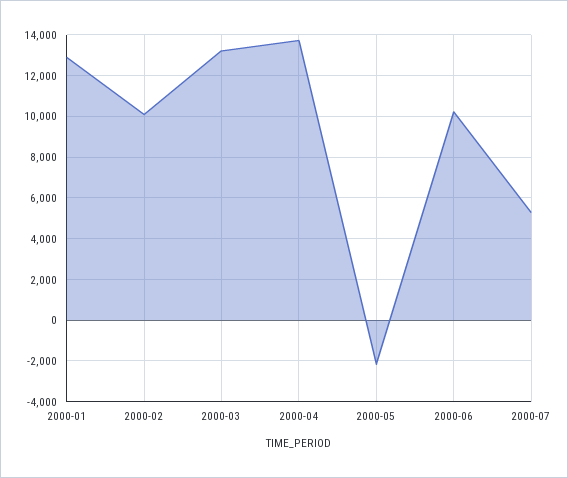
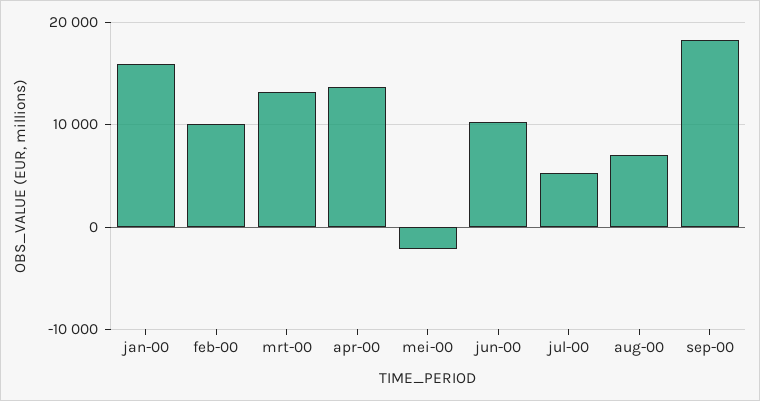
2000-01: 13000 -> 16000
aug-00: none -> 7000
sep-00: none -> 18000

